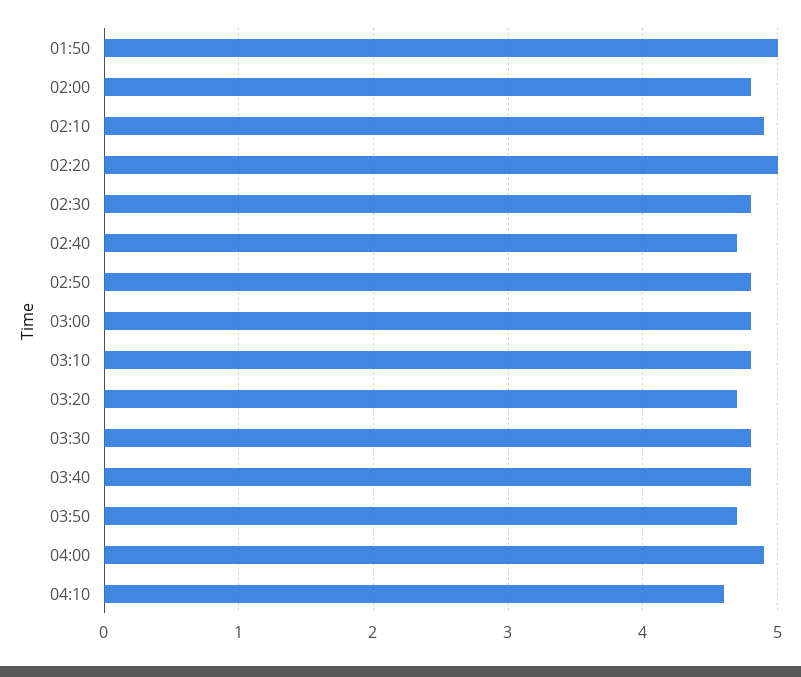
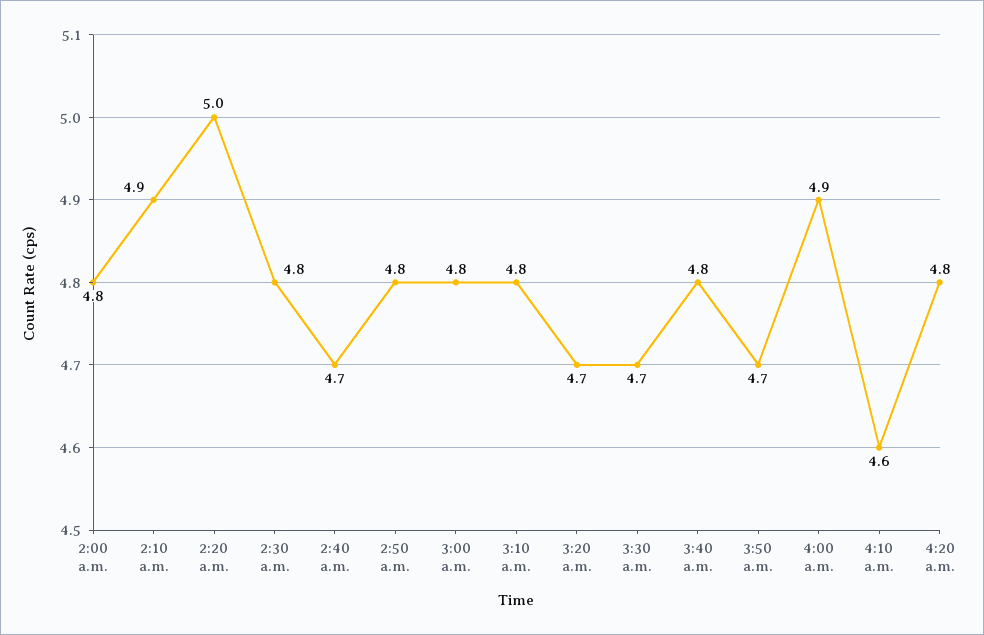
01:50: 5 -> none
03:30: 4.8 -> 4.7
4:20 a.m.: none -> 4.8

